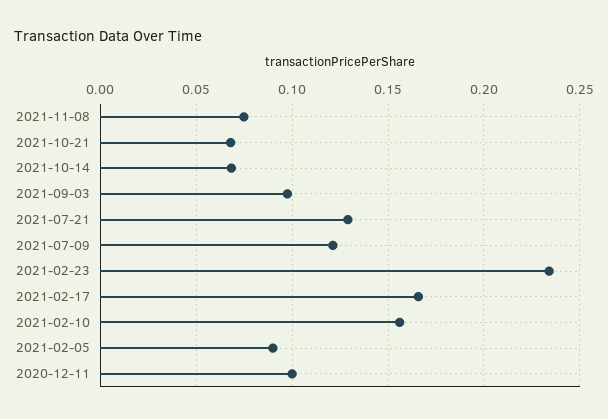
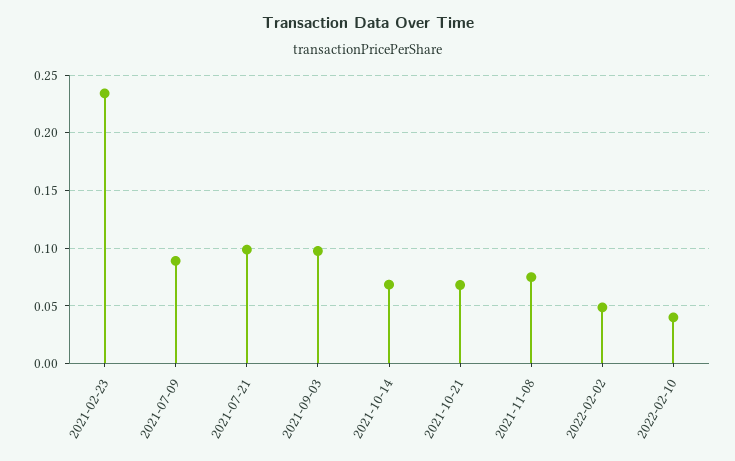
2021-07-21: 0.13 -> 0.1
2021-07-09: 0.12 -> 0.09
2021-02-17: 0.165 -> none
2021-02-10: 0.155 -> none
2021-02-05: 0.09 -> none
2020-12-11: 0.1 -> none
2022-02-02: none -> 0.05
2022-02-10: none -> 0.04

